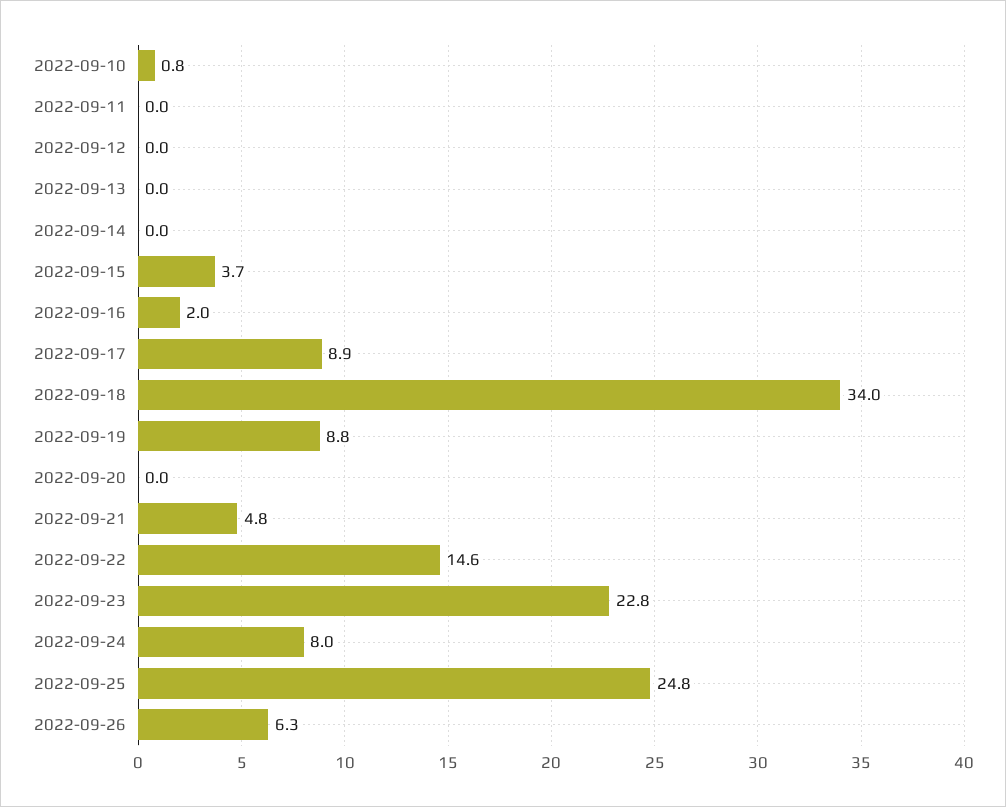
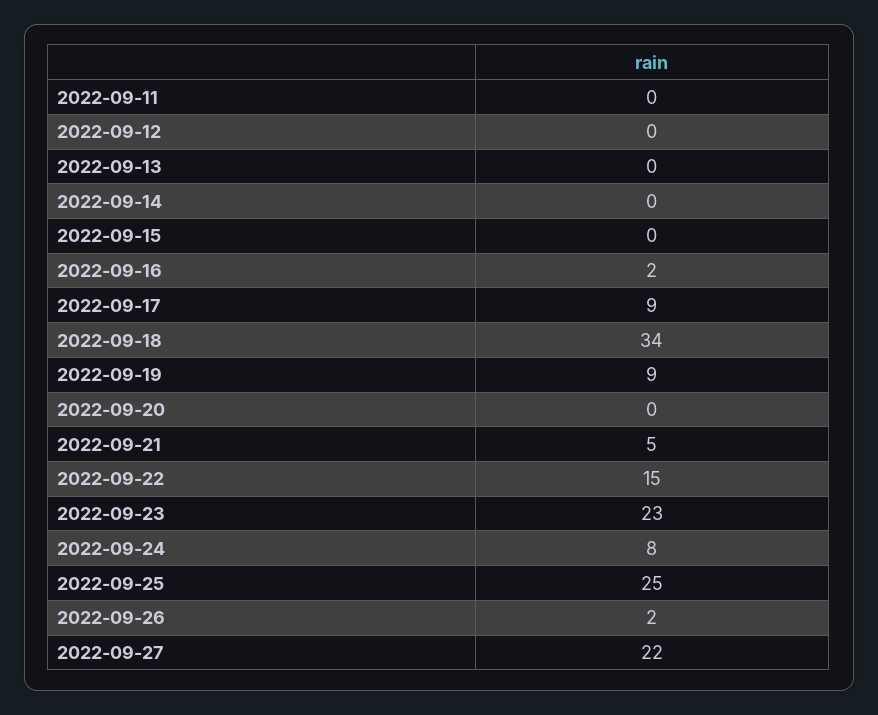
2022-09-10: 0.8 -> none
2022-09-15: 3.7 -> 0
2022-09-26: 6.3 -> 2
2022-09-27: none -> 22

